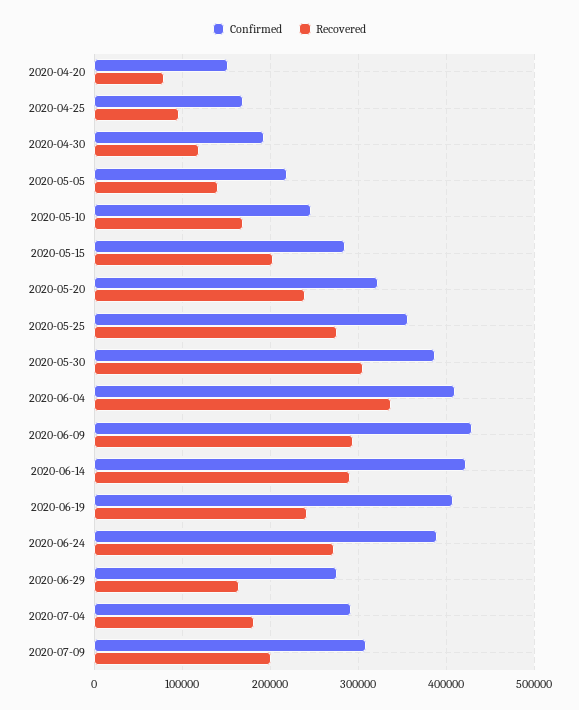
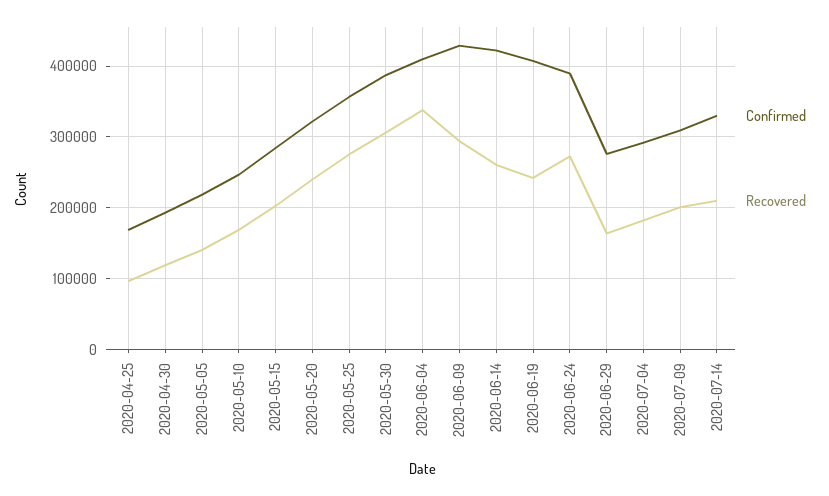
Confirmed, 2020-04-20: 150000 -> none
Recovered, 2020-04-20: 80000 -> none
Recovered, 2020-06-14: 290000 -> 260000
Confirmed, 2020-07-14: none -> 330000
Recovered, 2020-07-14: none -> 210000

